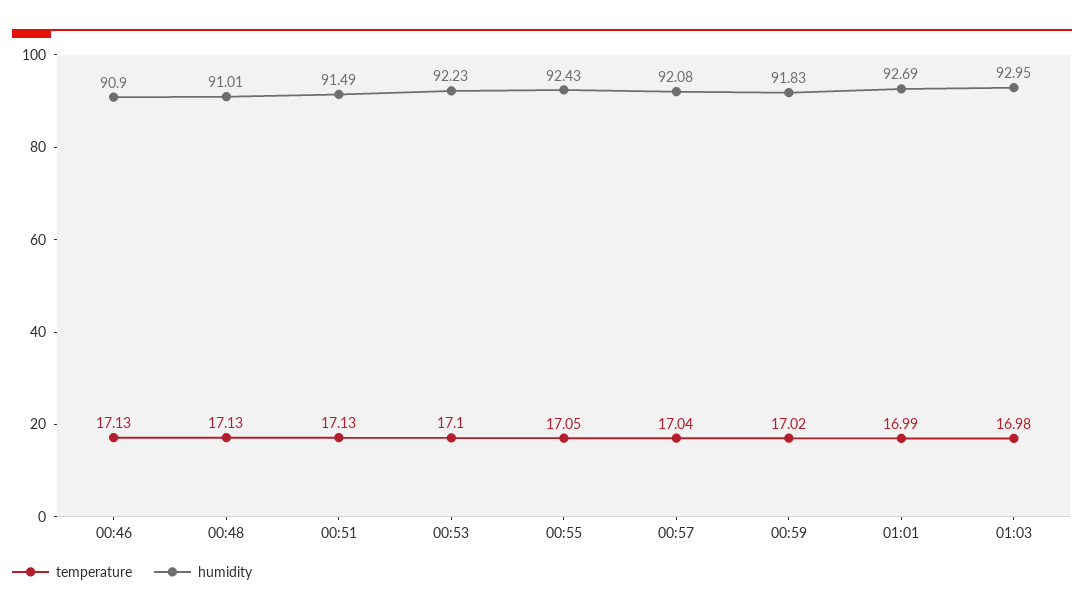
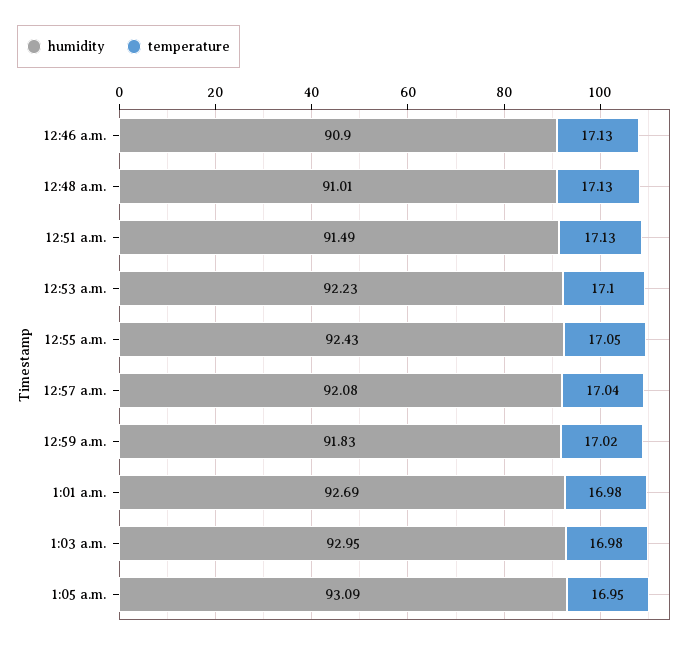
temperature, 01:01: 16.99 -> 16.98
humidity, 1:05 a.m.: none -> 93.09
temperature, 1:05 a.m.: none -> 16.95

